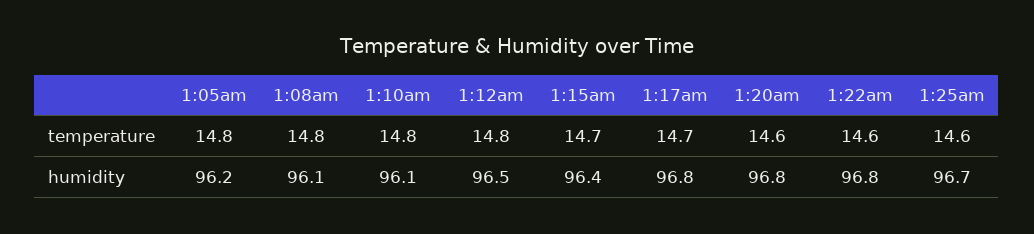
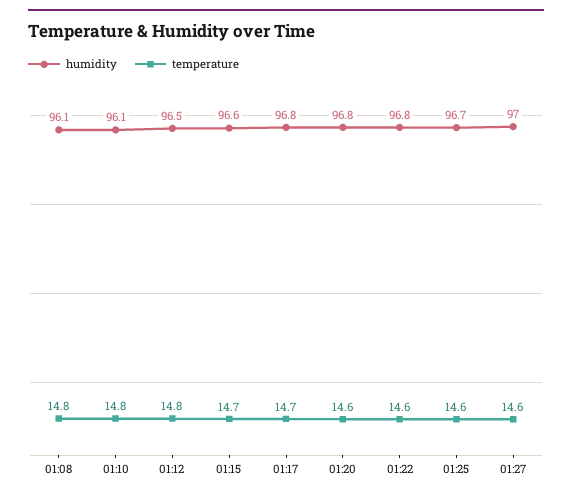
temperature, 1:05am: 14.8 -> none
humidity, 1:05am: 96.2 -> none
humidity, 1:15am: 96.4 -> 96.6
humidity, 01:27: none -> 97
temperature, 01:27: none -> 14.6

